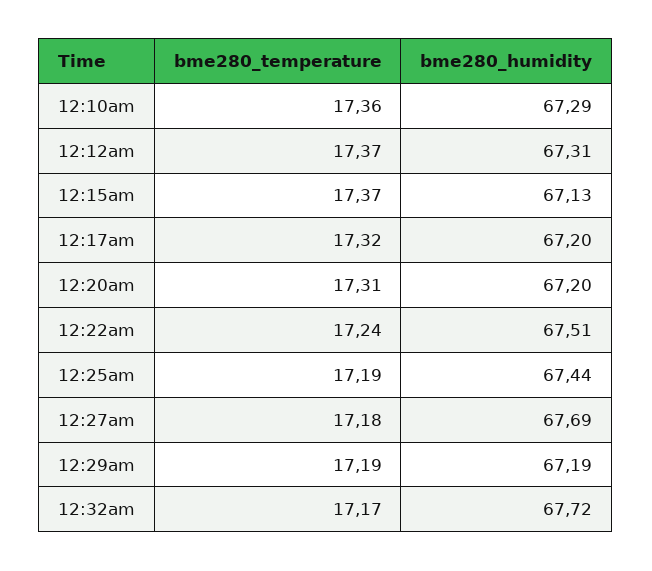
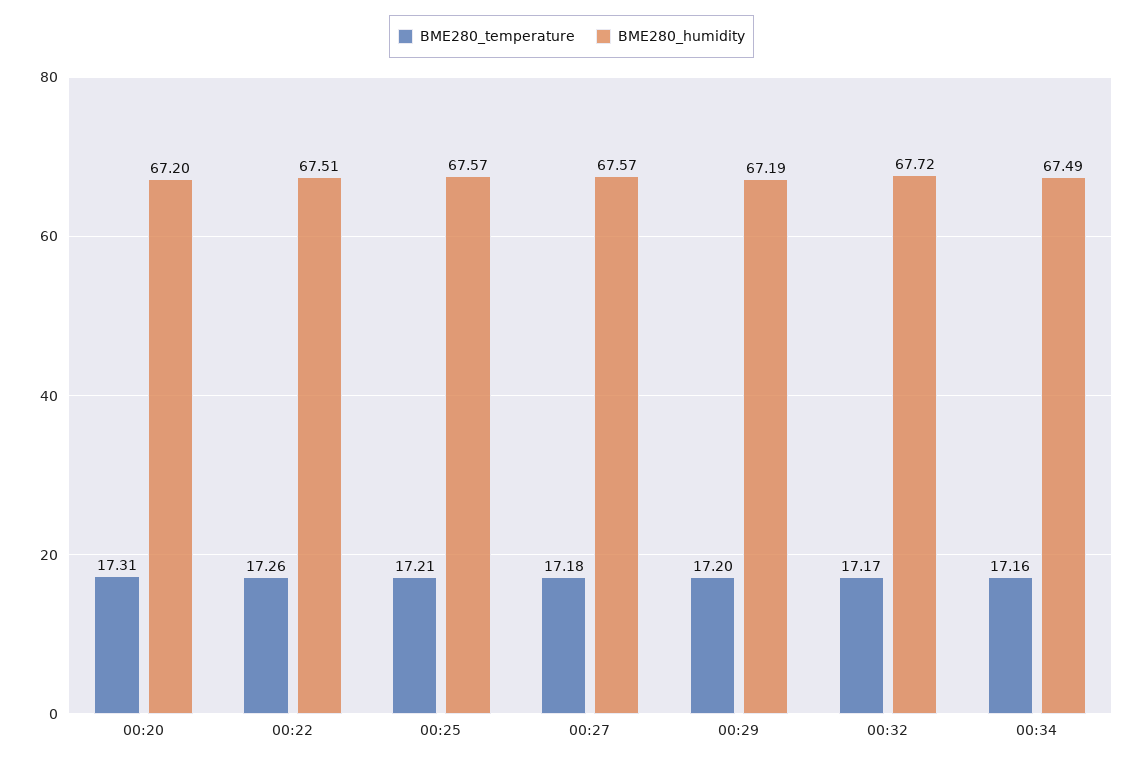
bme280_temperature, 12:10am: 17.36 -> none
bme280_humidity, 12:10am: 67.29 -> none
bme280_temperature, 12:12am: 17.37 -> none
bme280_humidity, 12:12am: 67.31 -> none
bme280_temperature, 12:15am: 17.37 -> none
bme280_humidity, 12:15am: 67.13 -> none
bme280_temperature, 12:17am: 17.32 -> none
bme280_humidity, 12:17am: 67.2 -> none
bme280_temperature, 12:22am: 17.24 -> 17.26
bme280_temperature, 12:25am: 17.19 -> 17.21
bme280_humidity, 12:25am: 67.44 -> 67.57
bme280_humidity, 12:27am: 67.69 -> 67.57
bme280_temperature, 12:29am: 17.19 -> 17.2
bme280_temperature, 00:34: none -> 17.16
bme280_humidity, 00:34: none -> 67.49

